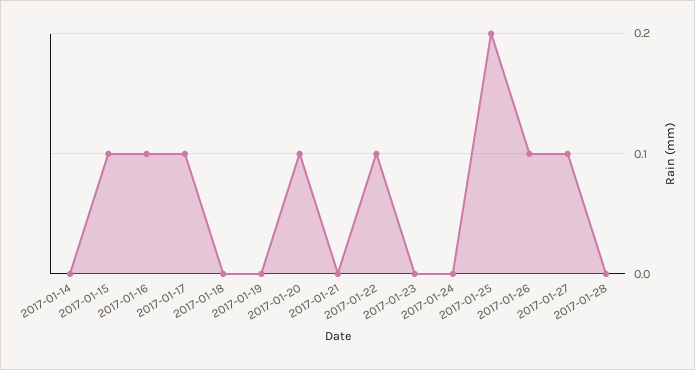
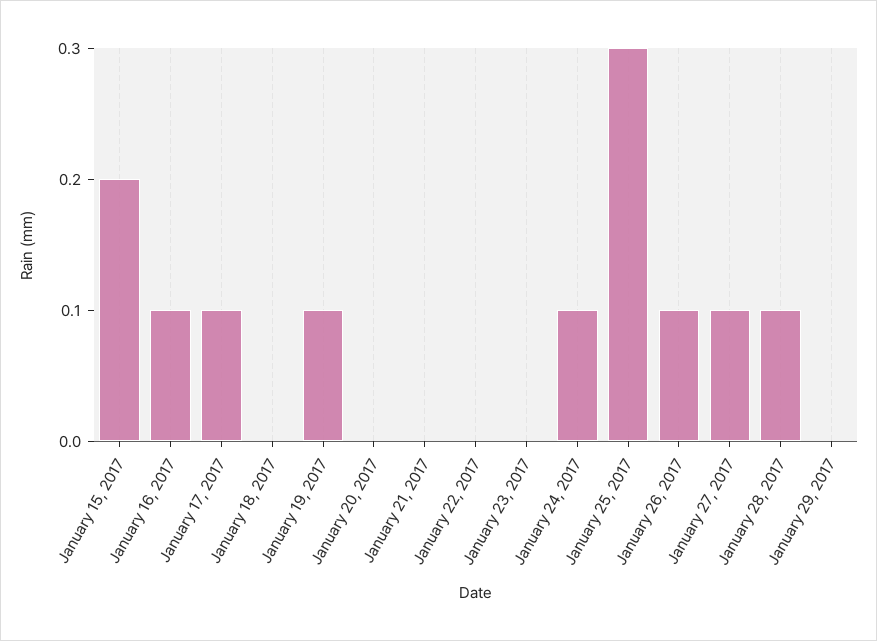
2017-01-14: 0 -> none
2017-01-15: 0.1 -> 0.2
2017-01-19: 0 -> 0.1
2017-01-20: 0.1 -> 0
2017-01-22: 0.1 -> 0
2017-01-24: 0 -> 0.1
2017-01-25: 0.2 -> 0.3
2017-01-28: 0 -> 0.1
January 29, 2017: none -> 0

